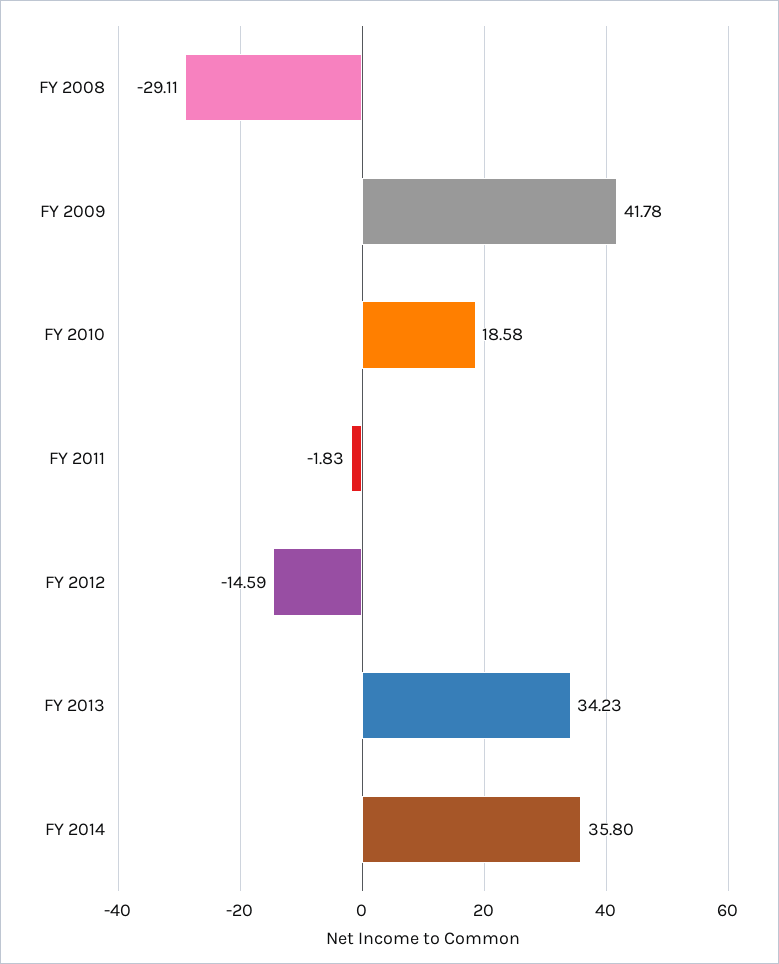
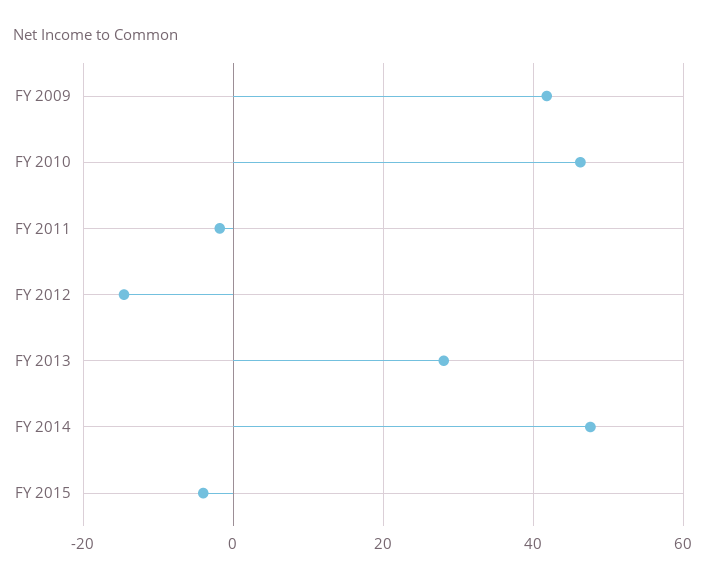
FY 2008: -29.11 -> none
FY 2010: 18.58 -> 46
FY 2013: 34.23 -> 28
FY 2014: 35.8 -> 48
FY 2015: none -> -4

